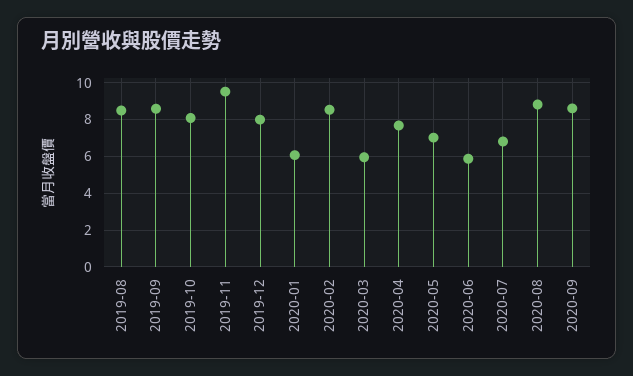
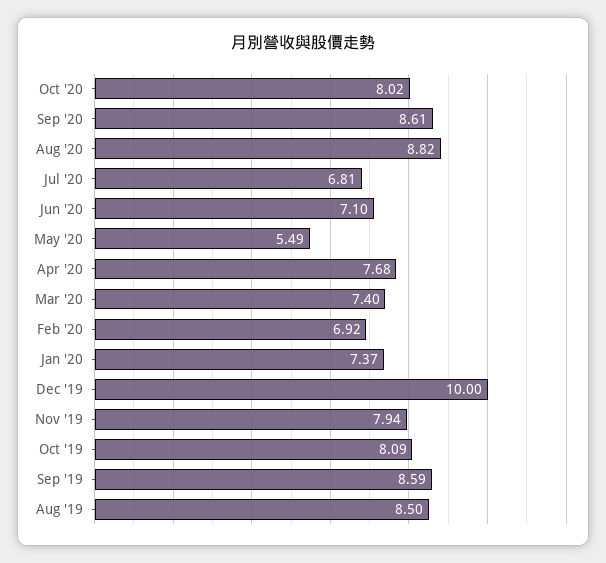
2019-11: 9.5 -> 7.94
2019-12: 8 -> 10
2020-01: 6 -> 7.37
2020-02: 8.5 -> 6.92
2020-03: 6 -> 7.4
2020-05: 7 -> 5.49
2020-06: 6 -> 7.1
Oct '20: none -> 8.02

